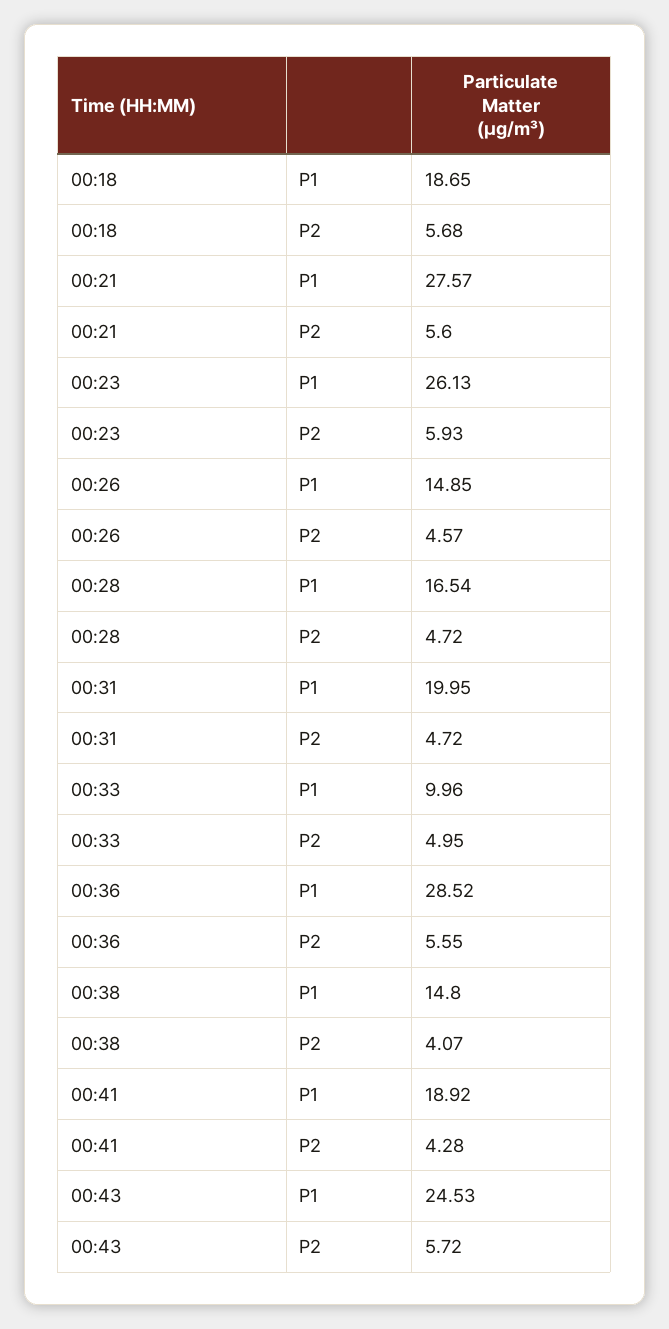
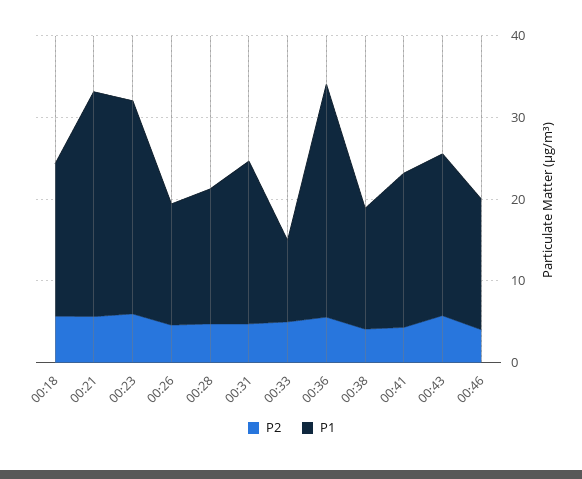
P1, 00:43: 24.53 -> 20
P2, 00:46: none -> 4
P1, 00:46: none -> 16

